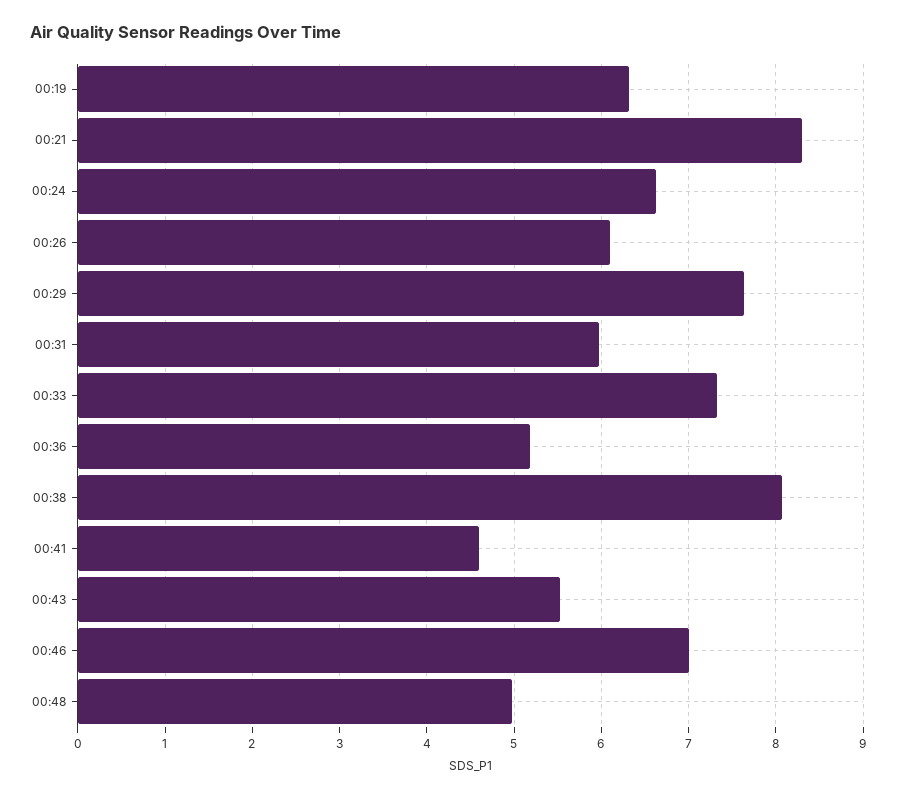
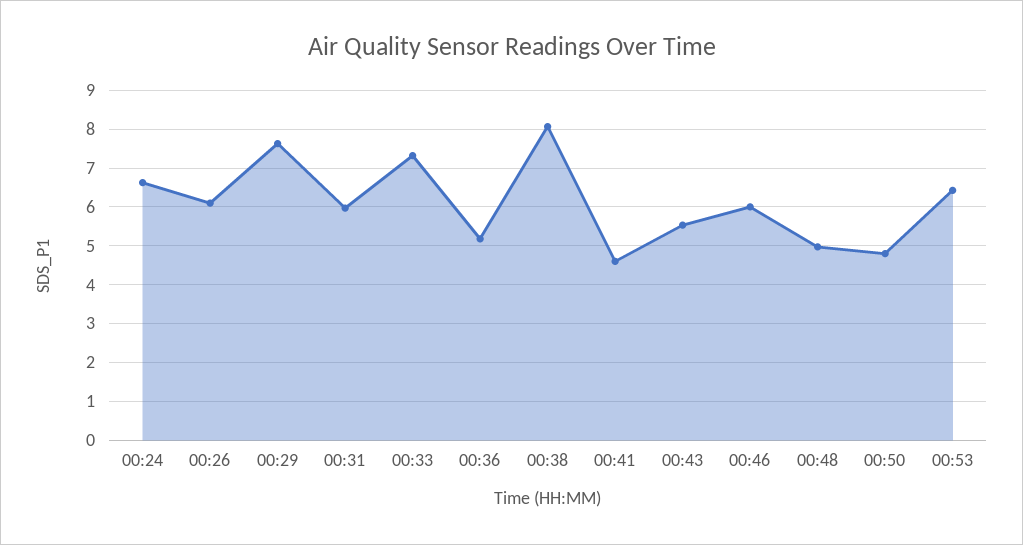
00:19: 6.3 -> none
00:21: 8.3 -> none
00:46: 7 -> 6
00:50: none -> 4.8
00:53: none -> 6.4

